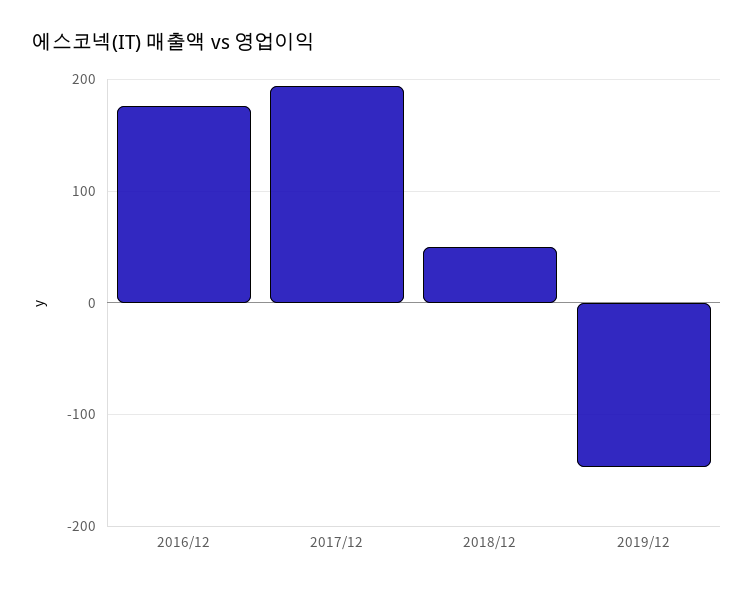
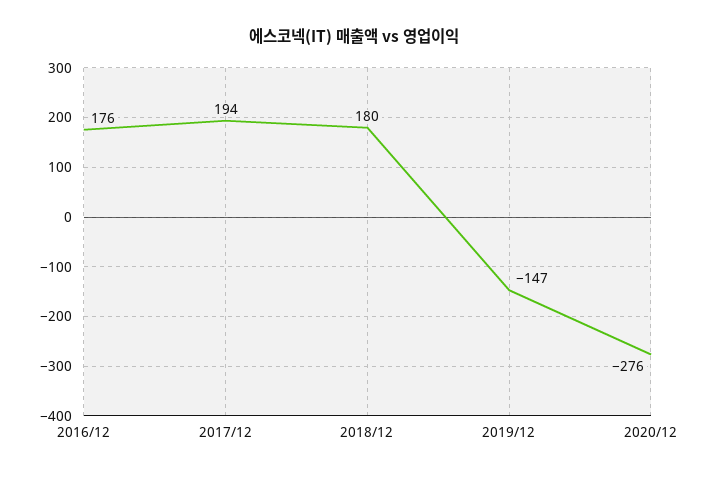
2018/12: 50 -> 180
2020/12: none -> -276

